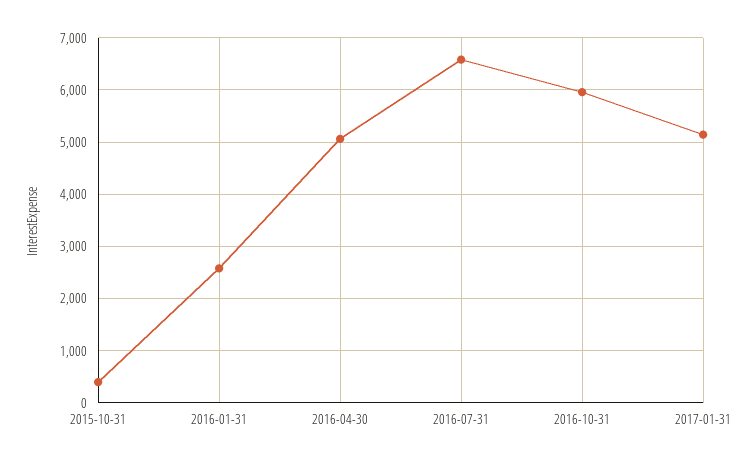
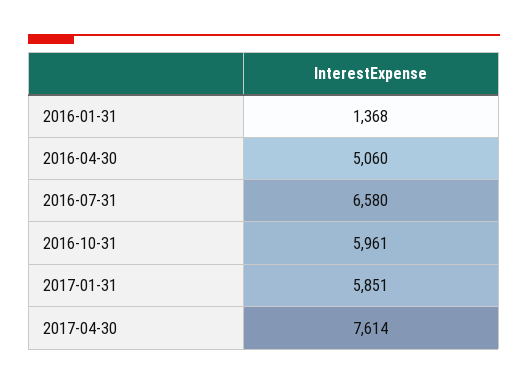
2015-10-31: 400 -> none
2016-01-31: 2600 -> 1368
2017-01-31: 5200 -> 5851
2017-04-30: none -> 7614

